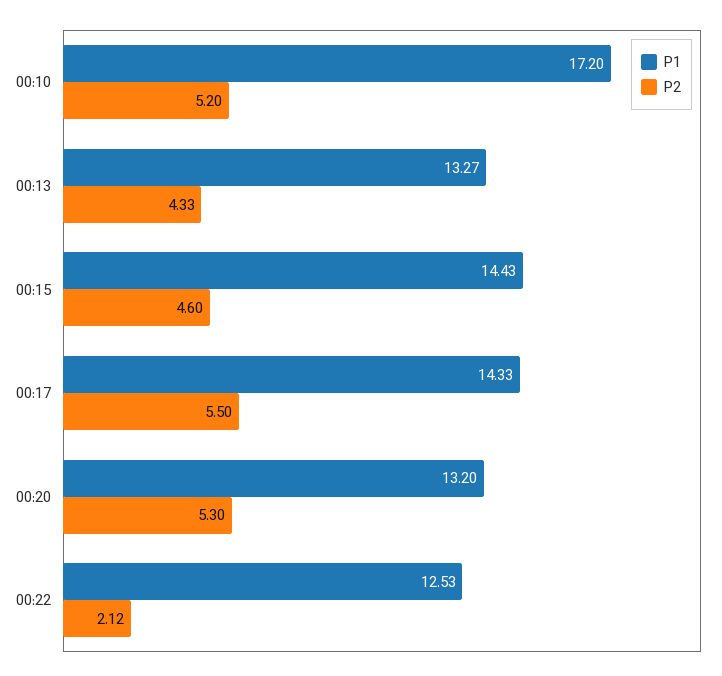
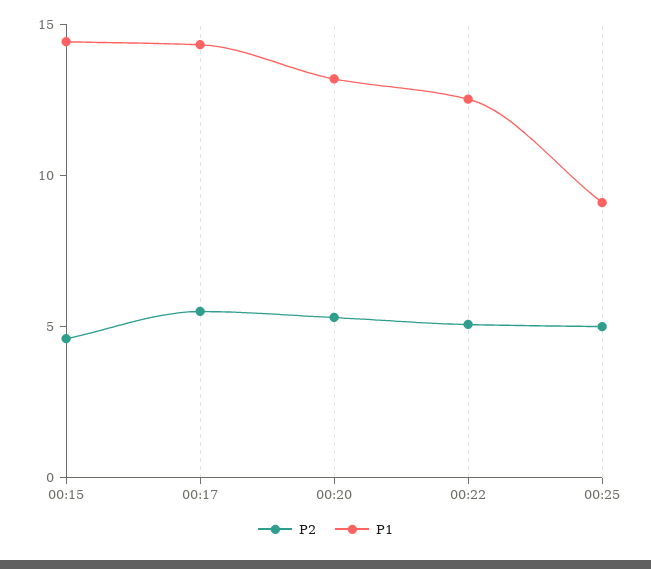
P1, 00:10: 17.2 -> none
P2, 00:10: 5.2 -> none
P1, 00:13: 13.27 -> none
P2, 00:13: 4.33 -> none
P2, 00:22: 2.12 -> 5
P2, 00:25: none -> 5
P1, 00:25: none -> 9

